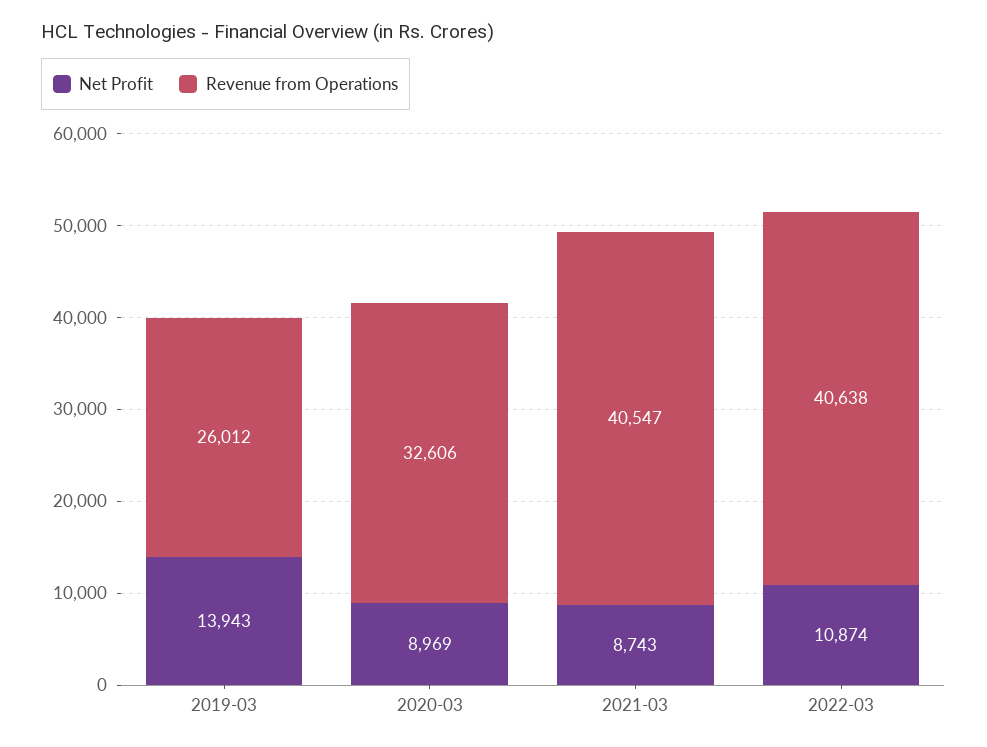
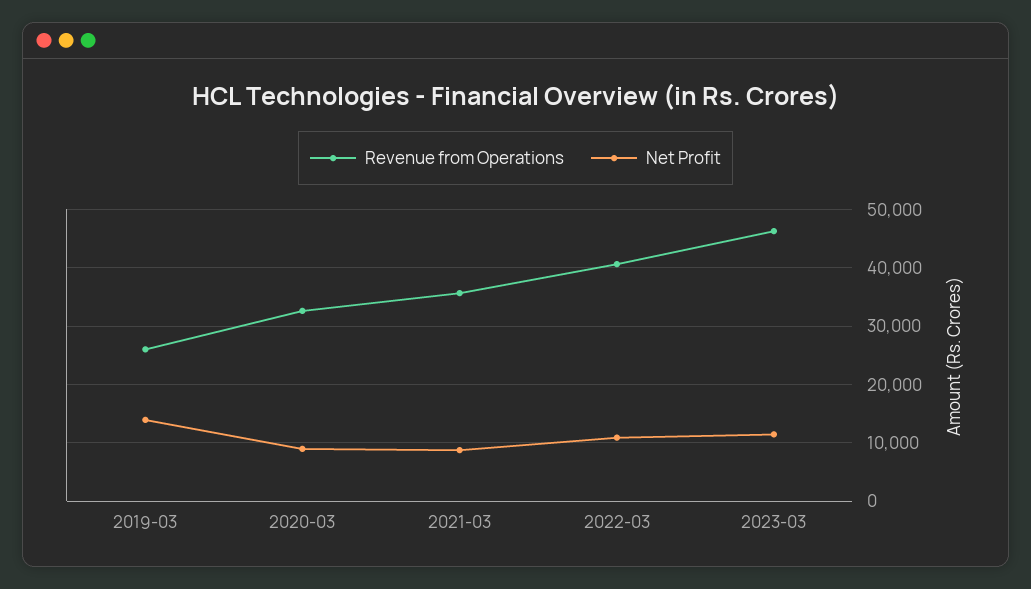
Revenue from Operations, 2021-03: 40547 -> 36000
Revenue from Operations, 2023-03: none -> 46000
Net Profit, 2023-03: none -> 12000

